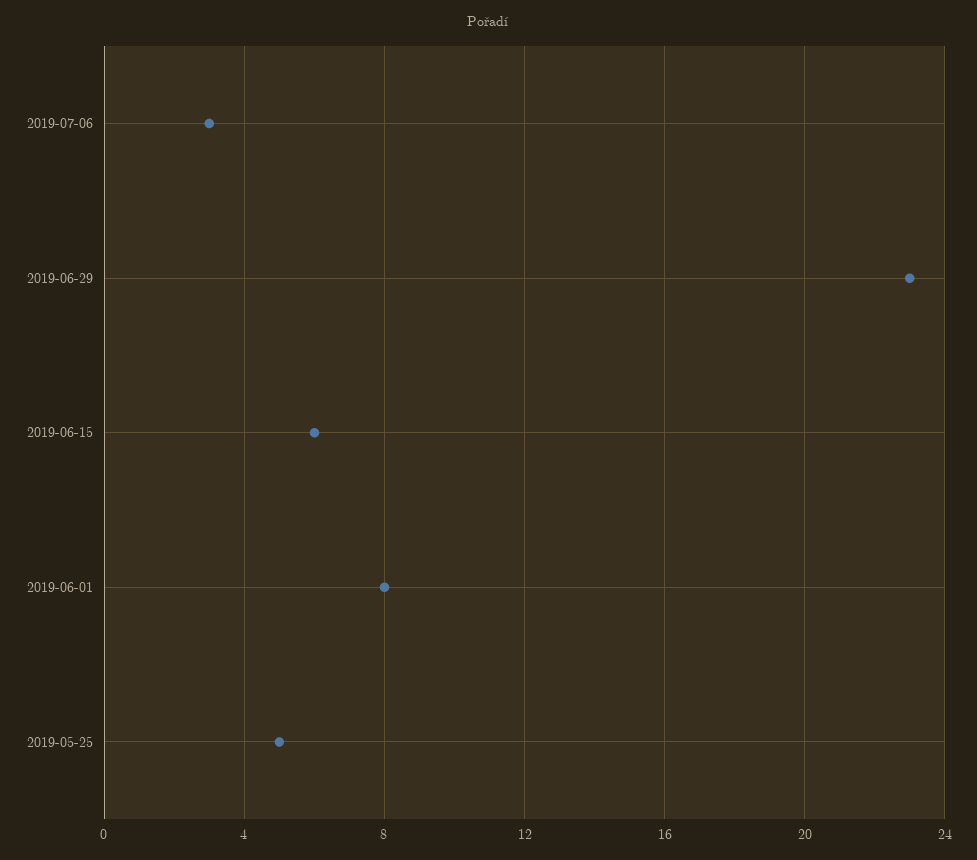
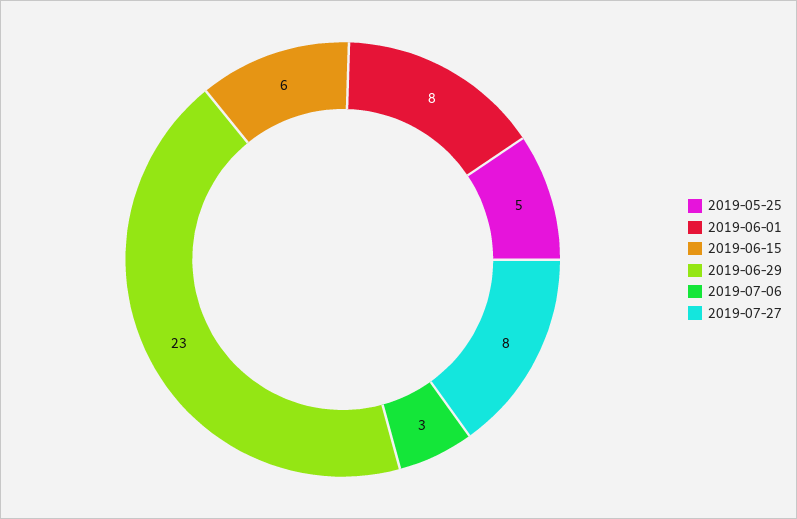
2019-07-27: none -> 8

